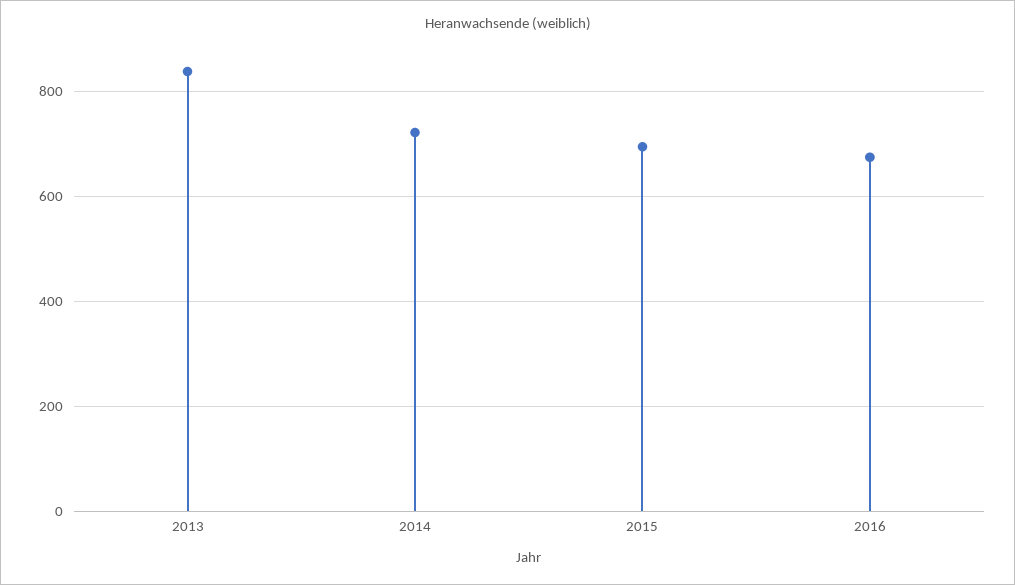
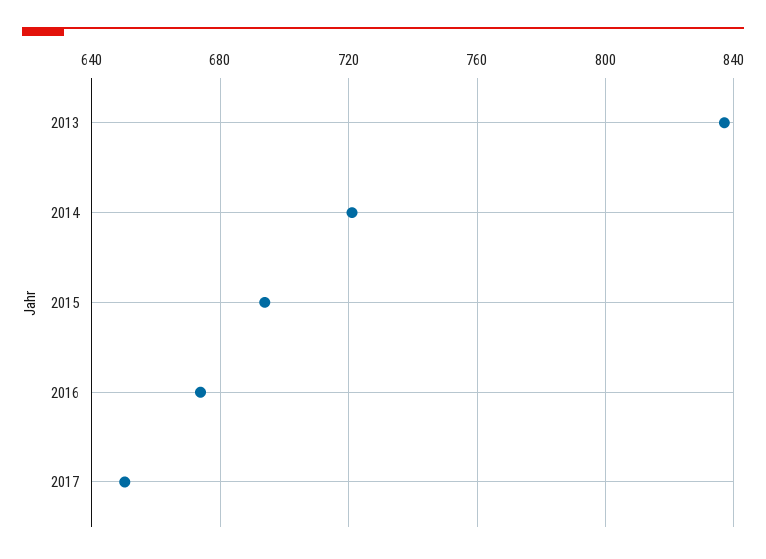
2017: none -> 650

